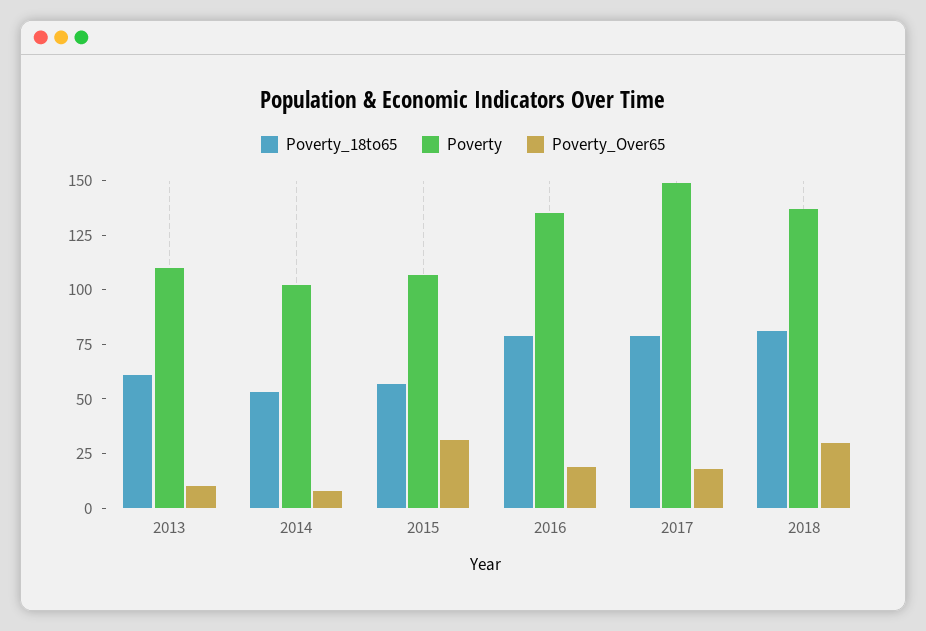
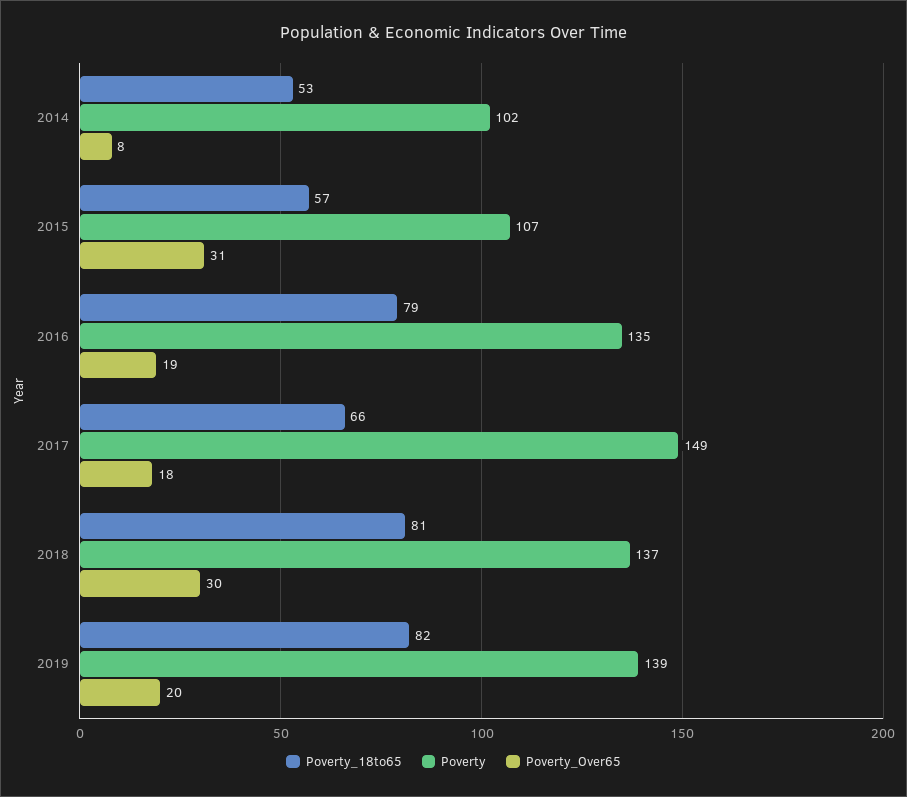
Poverty_18to65, 2013: 60 -> none
Poverty, 2013: 110 -> none
Poverty_Over65, 2013: 10 -> none
Poverty_18to65, 2017: 80 -> 66
Poverty_18to65, 2019: none -> 82
Poverty, 2019: none -> 139
Poverty_Over65, 2019: none -> 20

